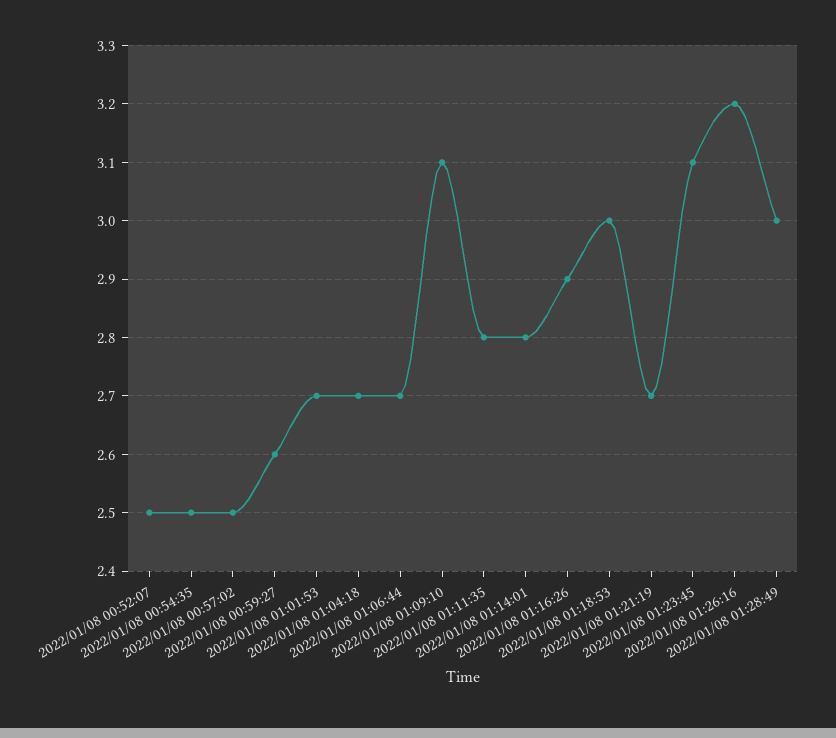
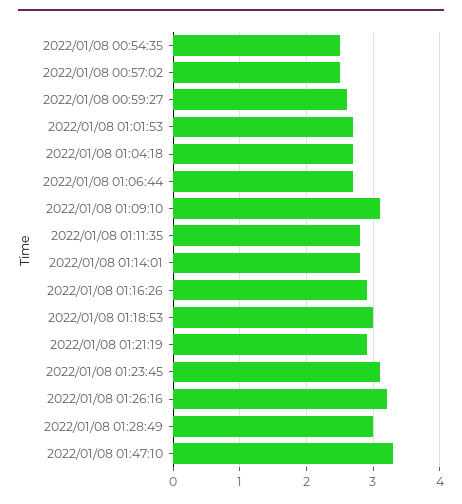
2022/01/08 00:52:07: 2.5 -> none
2022/01/08 01:21:19: 2.7 -> 2.9
2022/01/08 01:47:10: none -> 3.3

